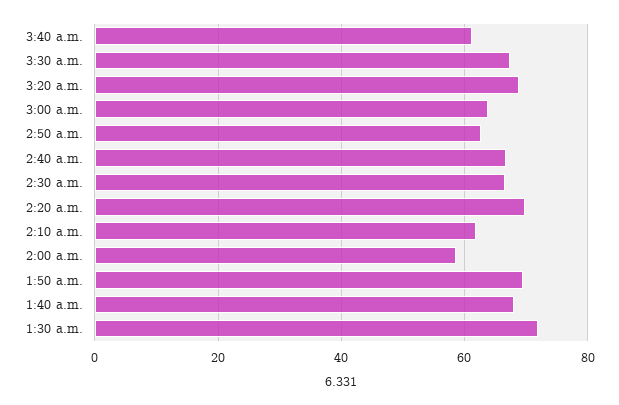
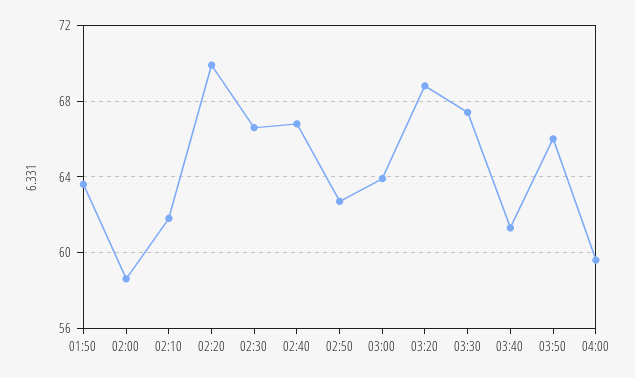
1:50 a.m.: 70 -> 63.5
1:40 a.m.: 68 -> none
1:30 a.m.: 72 -> none
03:50: none -> 66
04:00: none -> 59.5

